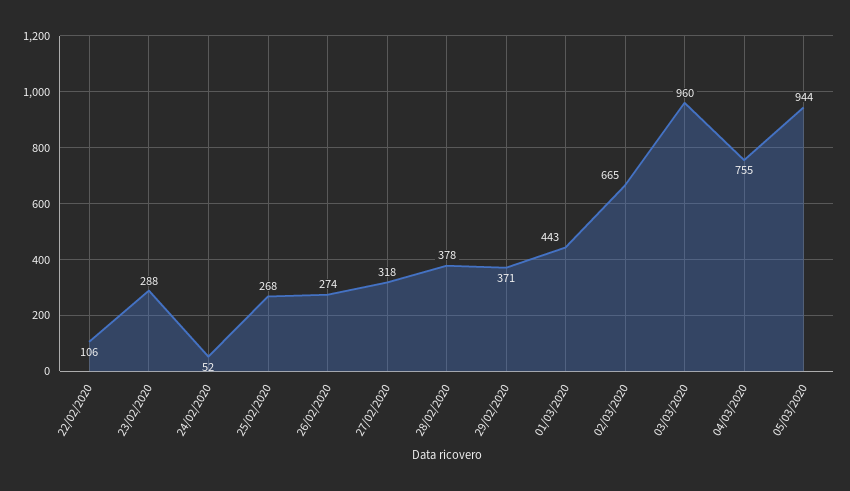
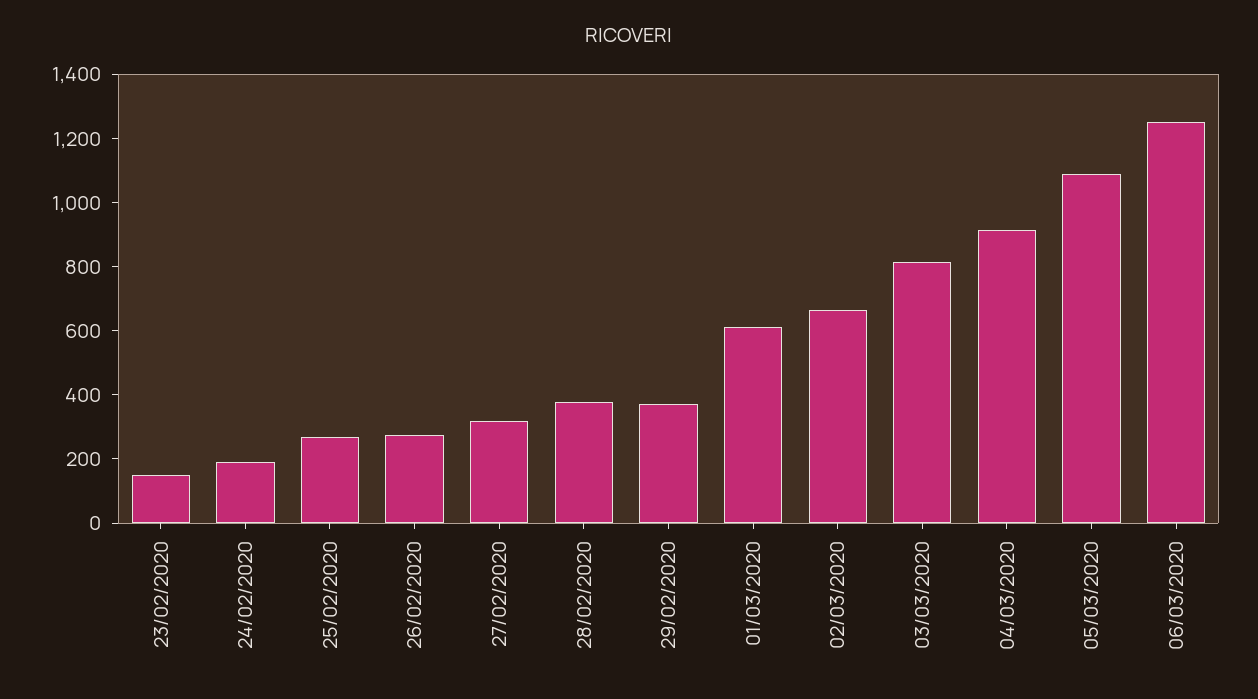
22/02/2020: 106 -> none
23/02/2020: 288 -> 150
24/02/2020: 52 -> 200
01/03/2020: 443 -> 600
03/03/2020: 960 -> 800
04/03/2020: 755 -> 900
05/03/2020: 944 -> 1100
06/03/2020: none -> 1250

